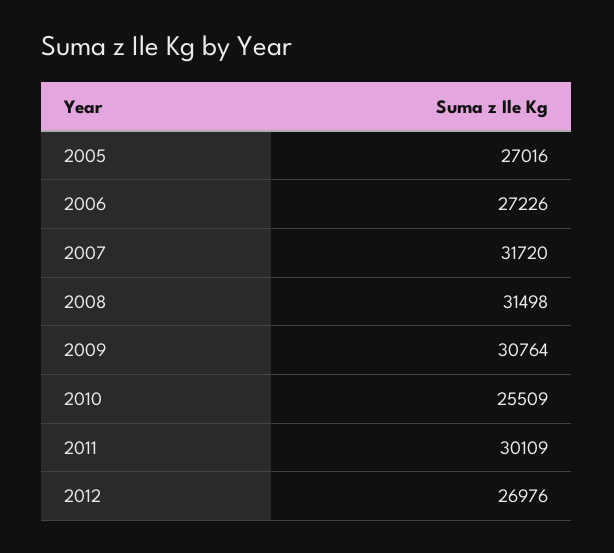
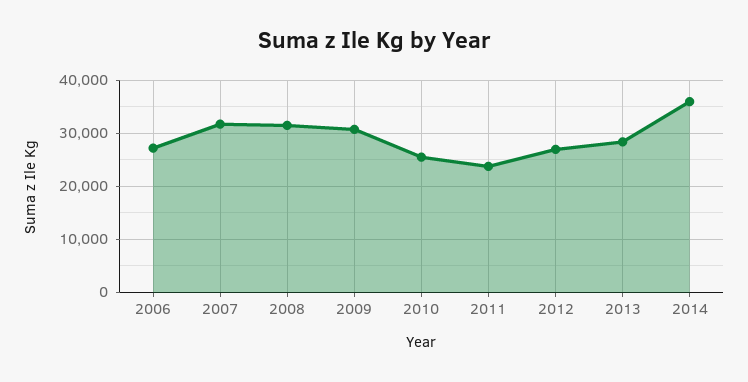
2005: 27016 -> none
2011: 30109 -> 24000
2013: none -> 28000
2014: none -> 36000

